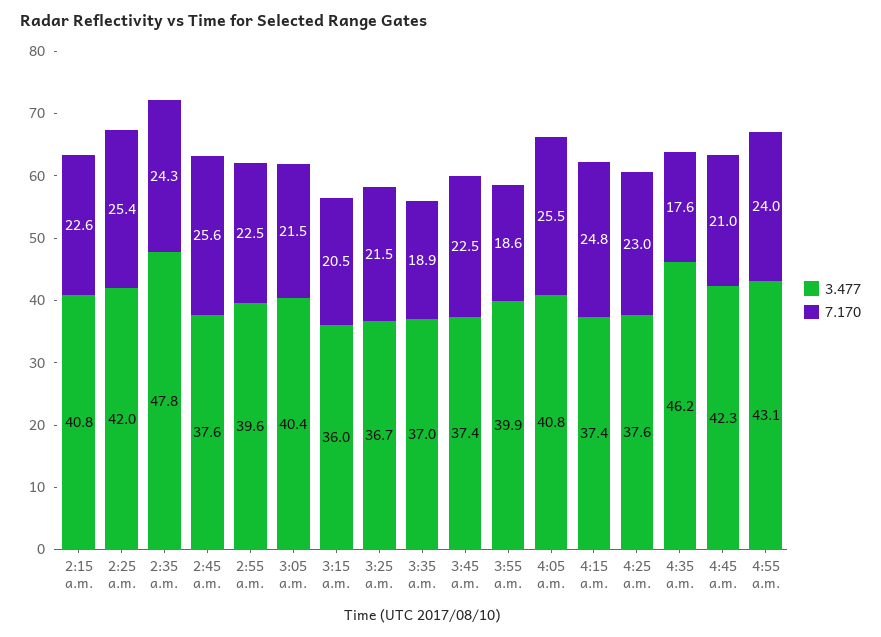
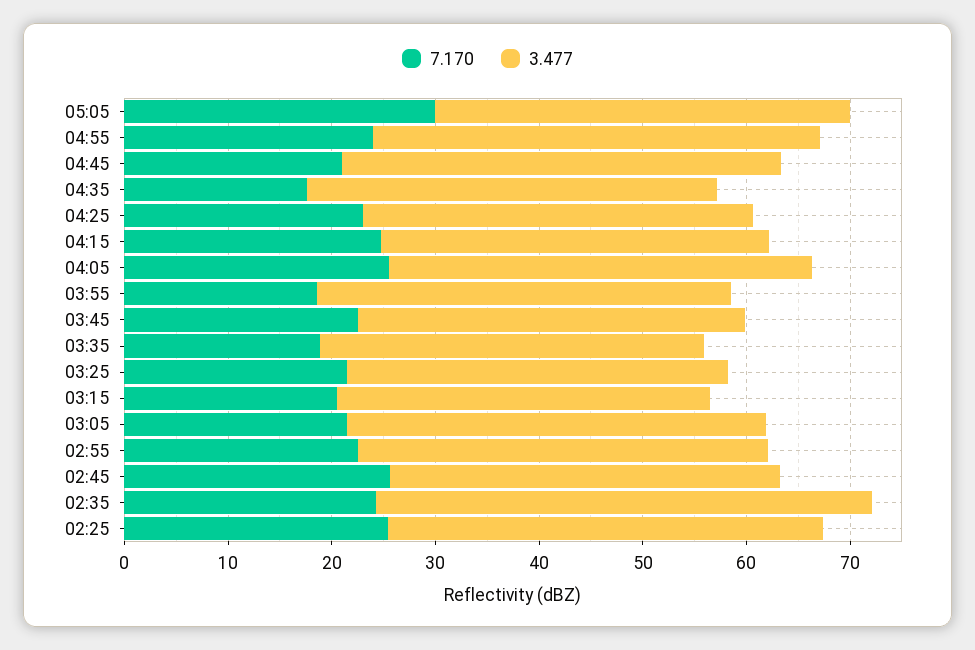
3.477, 2:15 a.m.: 40.8 -> none
7.170, 2:15 a.m.: 22.6 -> none
3.477, 4:35 a.m.: 46.2 -> 40
7.170, 05:05: none -> 30
3.477, 05:05: none -> 40

